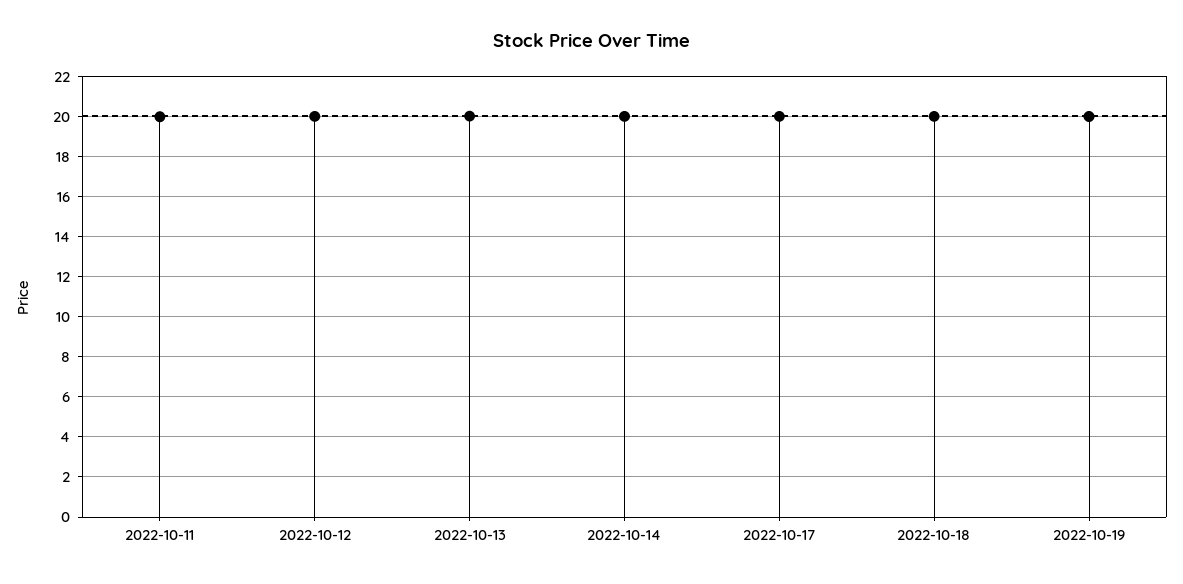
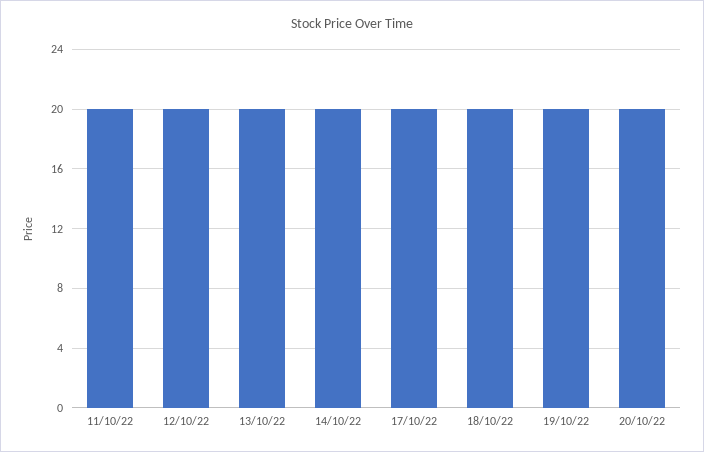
20/10/22: none -> 20

